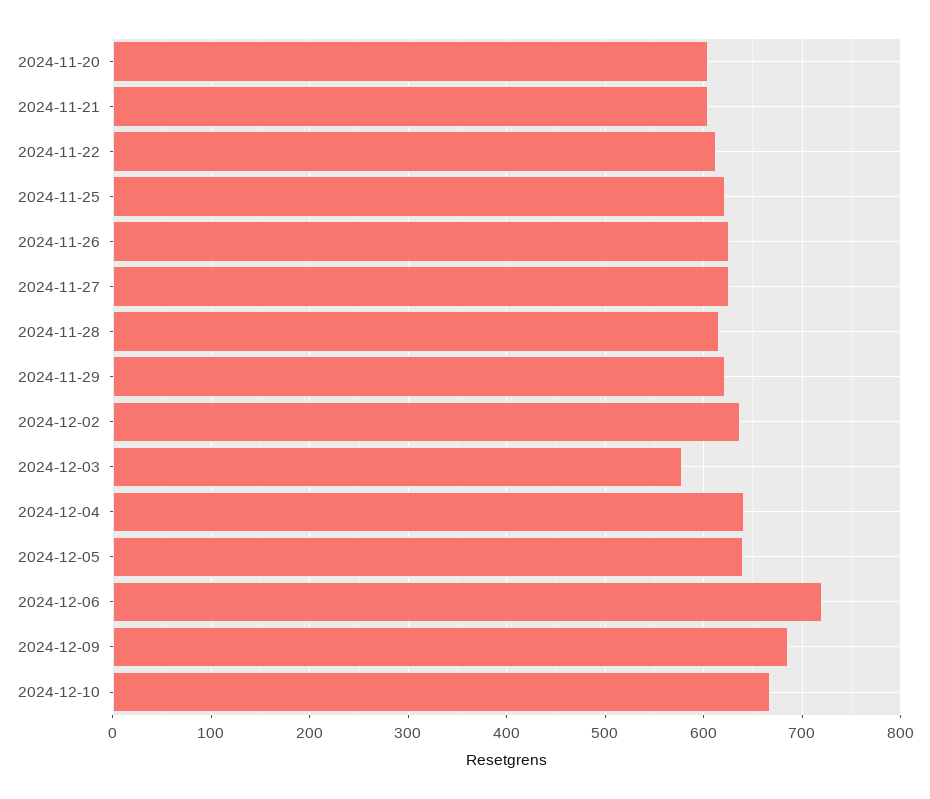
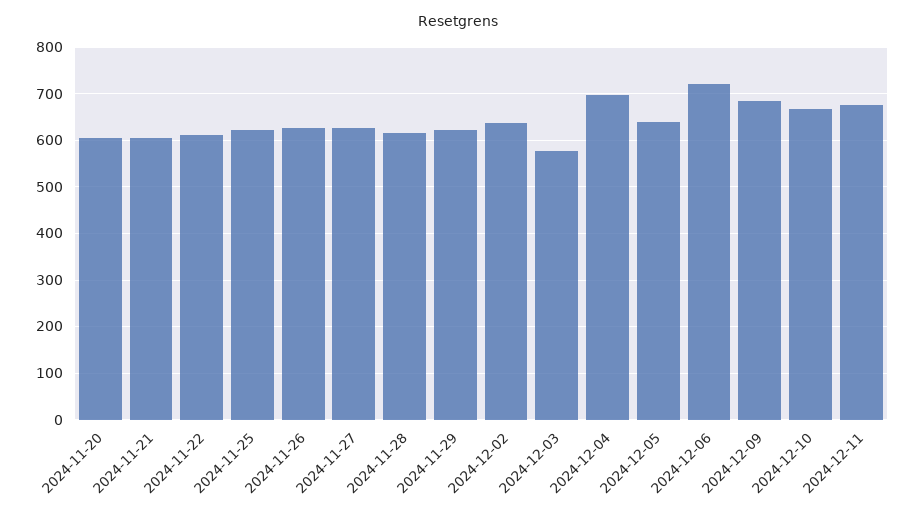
2024-12-04: 640 -> 700
2024-12-11: none -> 680

